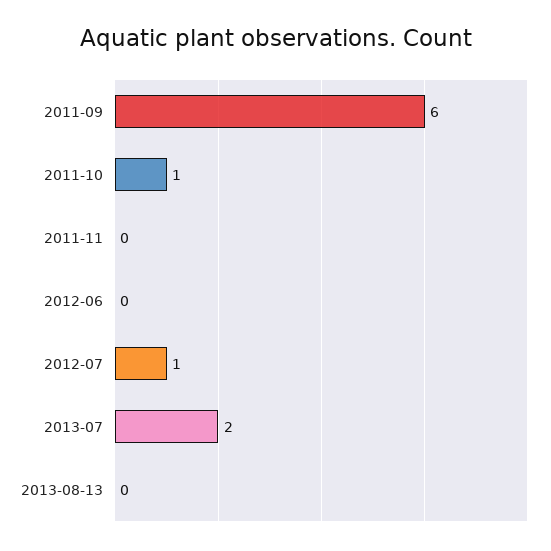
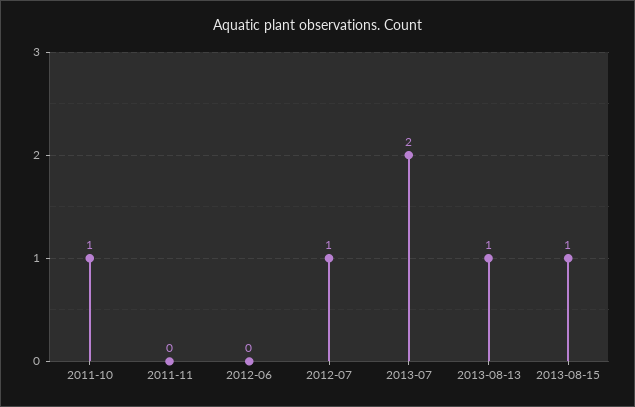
2011-09: 6 -> none
2013-08-13: 0 -> 1
2013-08-15: none -> 1

